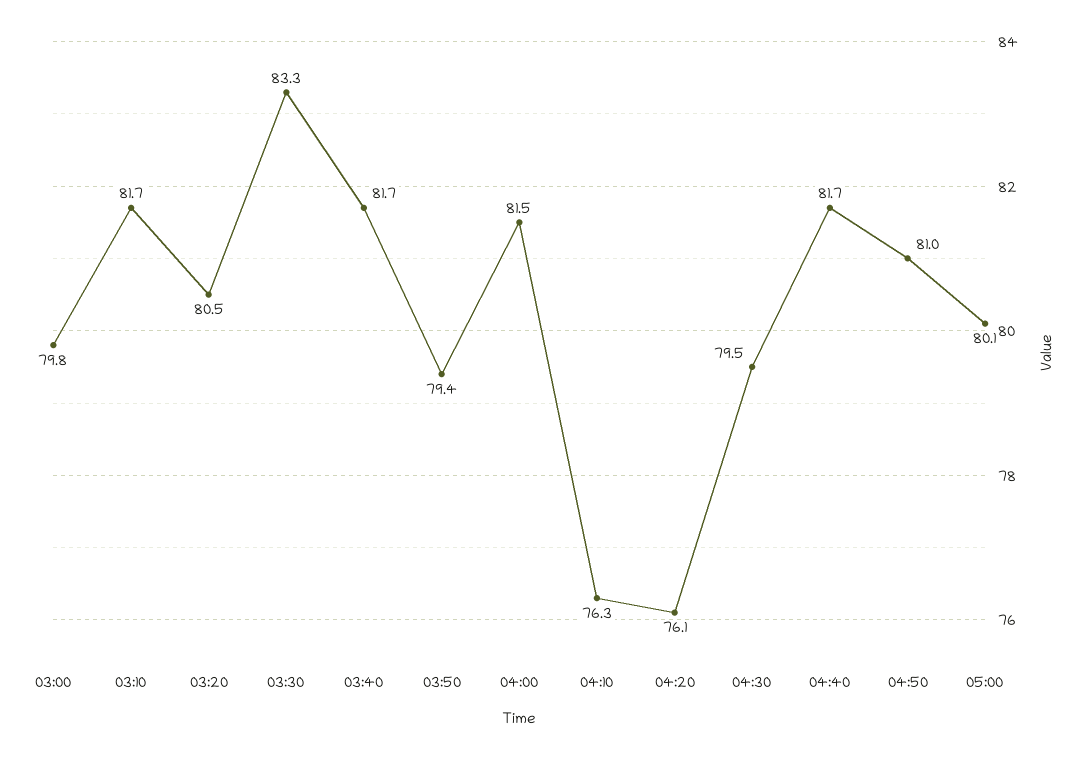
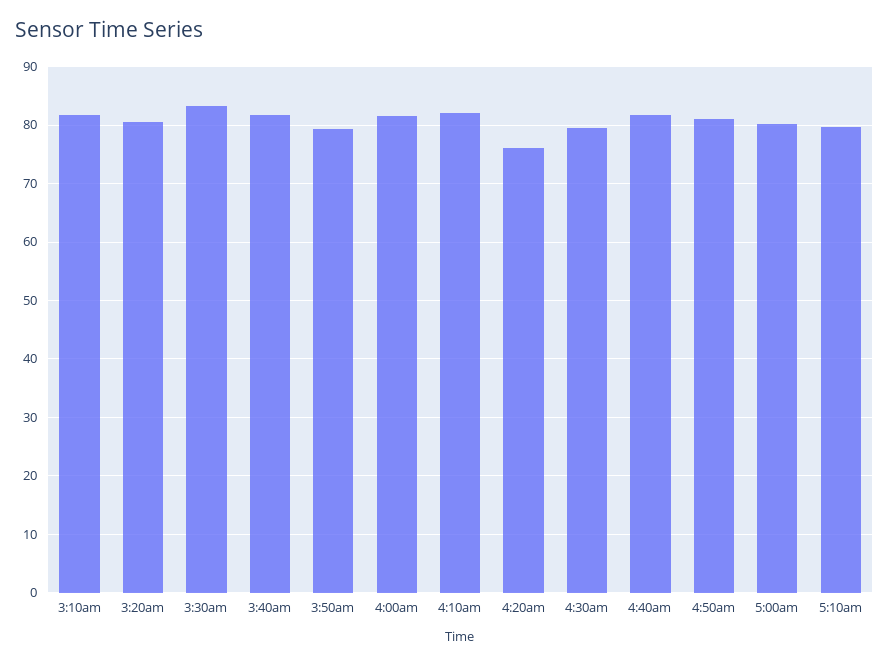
03:00: 79.8 -> none
04:10: 76.3 -> 82
5:10am: none -> 80

